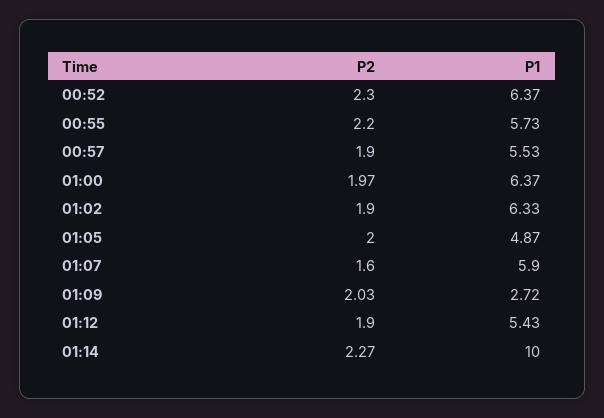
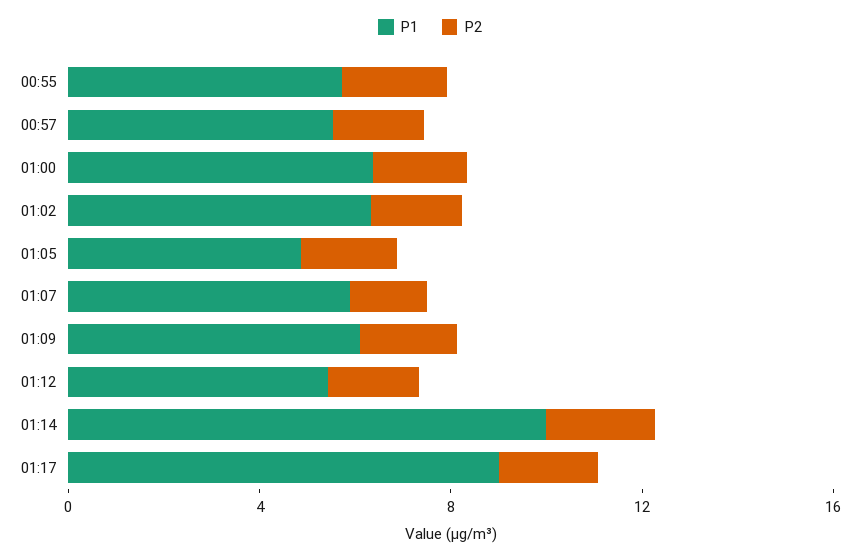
P2, 00:52: 2.3 -> none
P1, 00:52: 6.37 -> none
P1, 01:09: 2.72 -> 6
P1, 01:17: none -> 9
P2, 01:17: none -> 2

